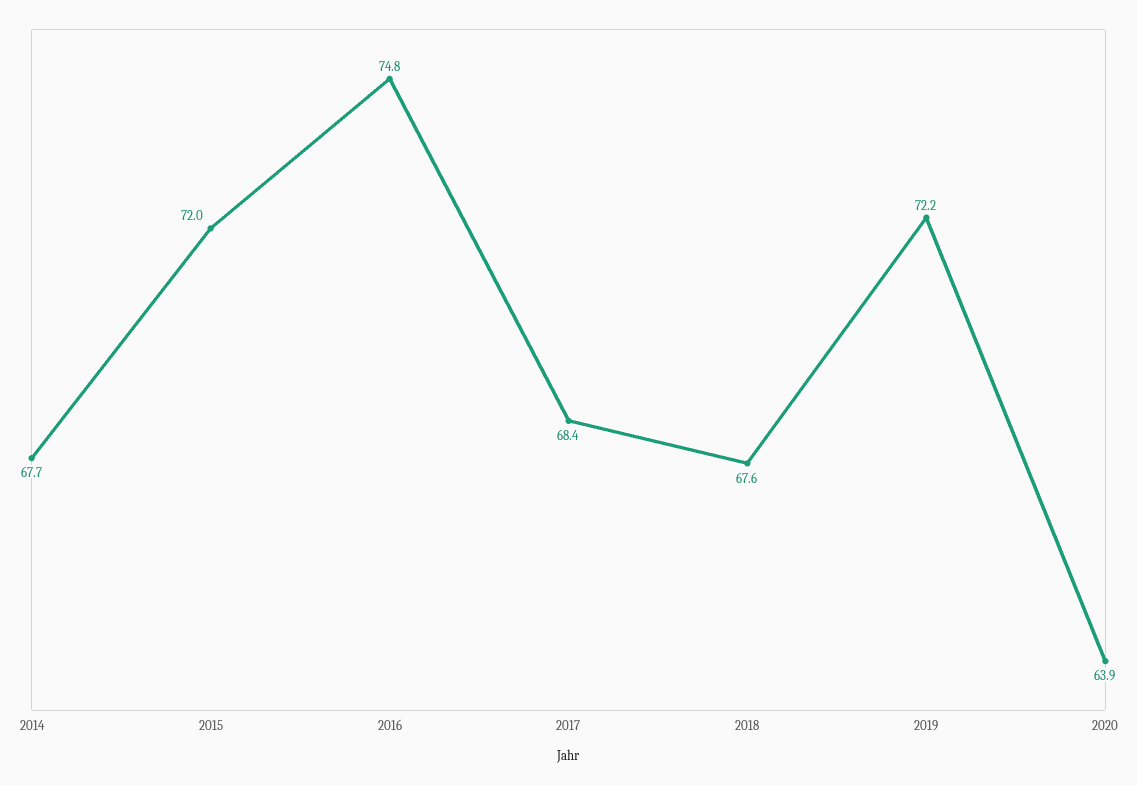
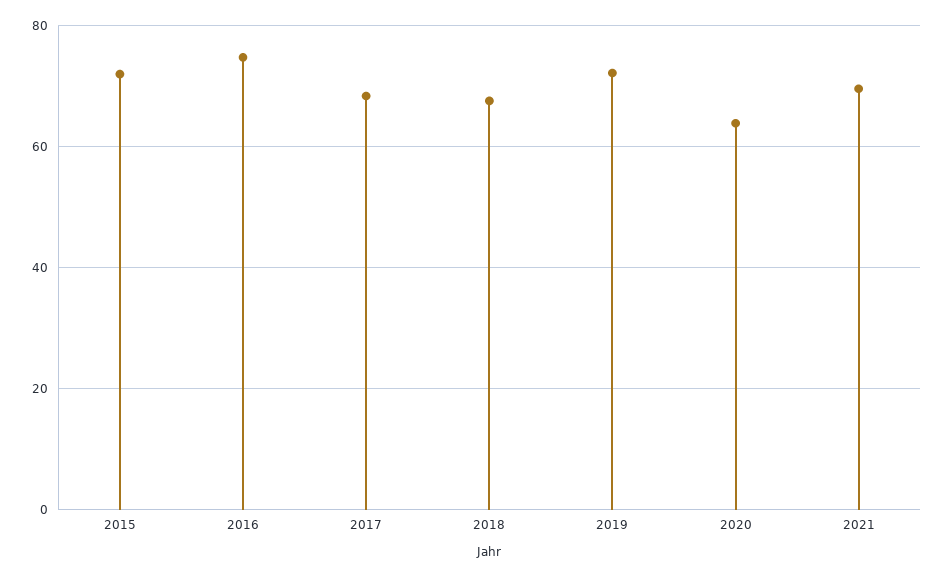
2014: 67.7 -> none
2021: none -> 70

